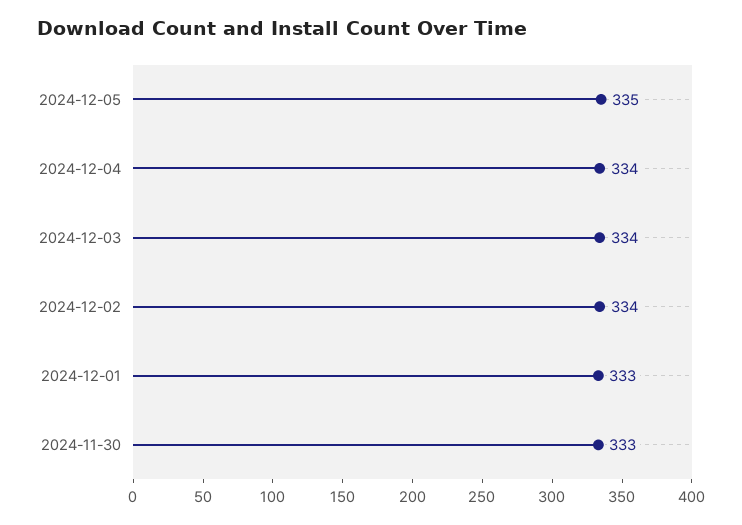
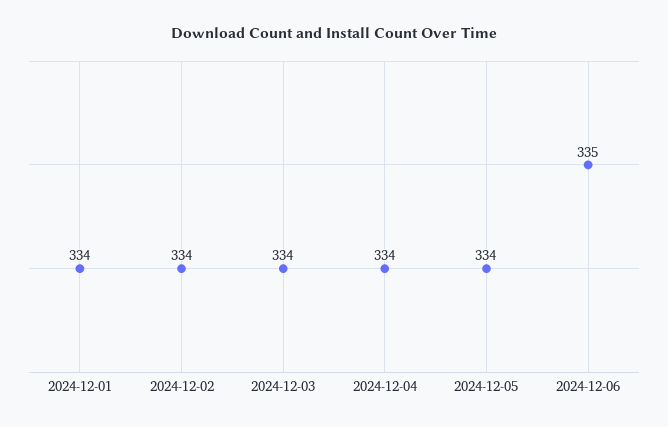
2024-12-05: 335 -> 334
2024-12-01: 333 -> 334
2024-11-30: 333 -> none
2024-12-06: none -> 335

